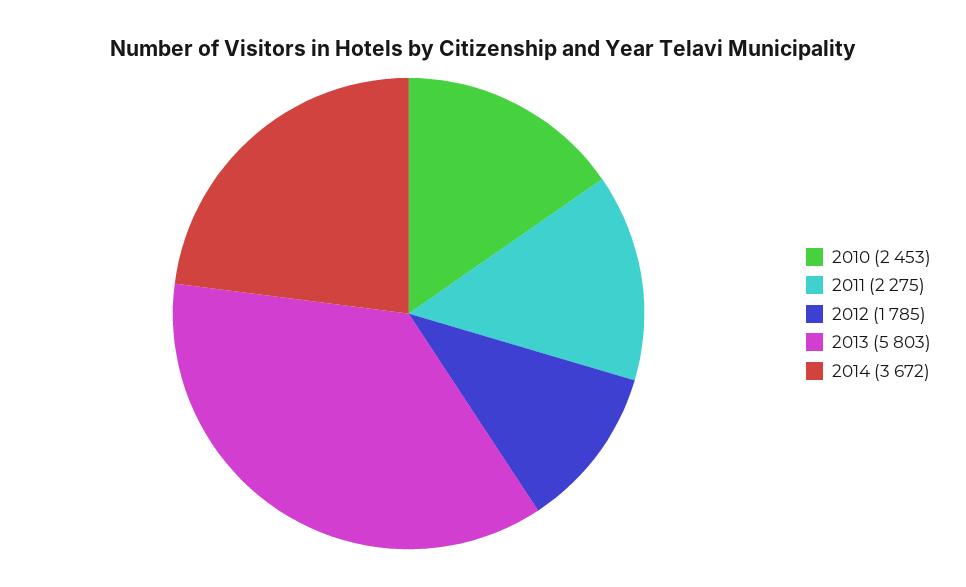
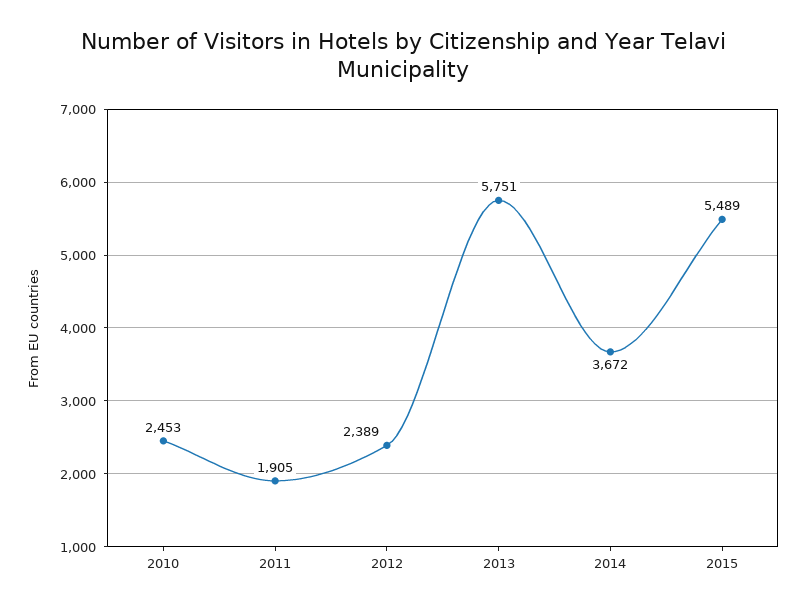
2011: 2275 -> 1905
2012: 1785 -> 2389
2013: 5803 -> 5751
2015: none -> 5489

